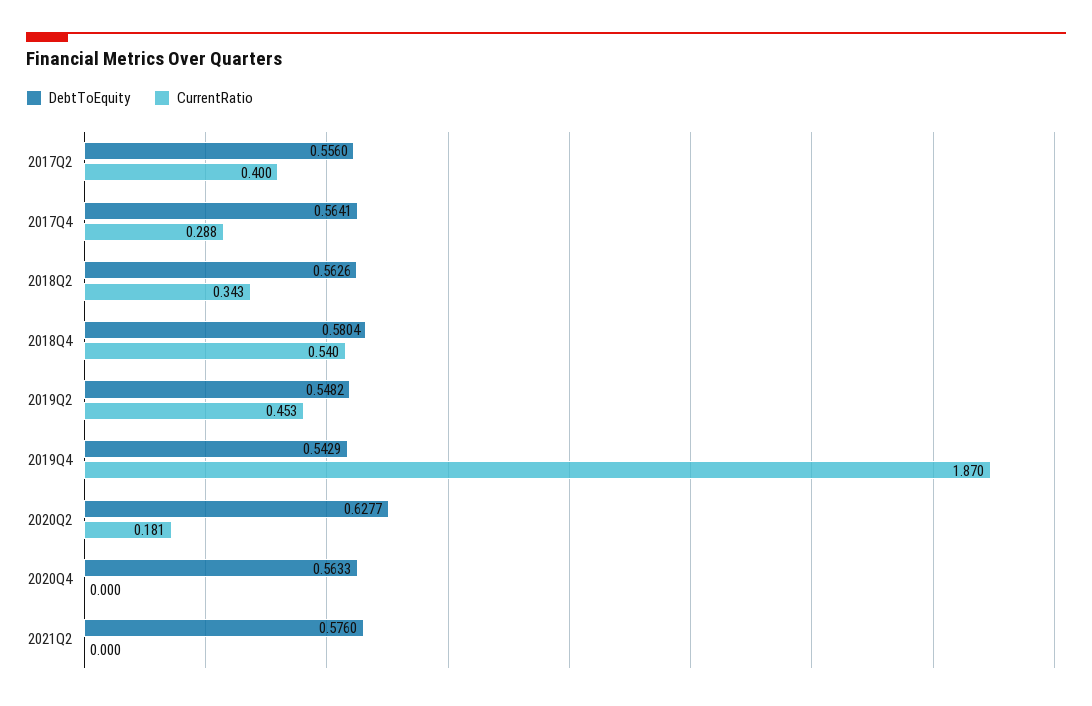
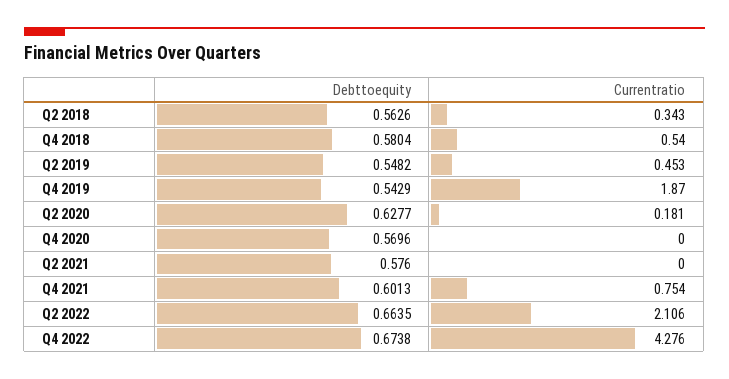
DebtToEquity, 2017Q2: 0.556 -> none
CurrentRatio, 2017Q2: 0.4 -> none
DebtToEquity, 2017Q4: 0.5641 -> none
CurrentRatio, 2017Q4: 0.288 -> none
DebtToEquity, 2020Q4: 0.5633 -> 0.5696
DebtToEquity, Q4 2021: none -> 0.6013
CurrentRatio, Q4 2021: none -> 0.754
DebtToEquity, Q2 2022: none -> 0.6635
CurrentRatio, Q2 2022: none -> 2.106
DebtToEquity, Q4 2022: none -> 0.6738
CurrentRatio, Q4 2022: none -> 4.276

